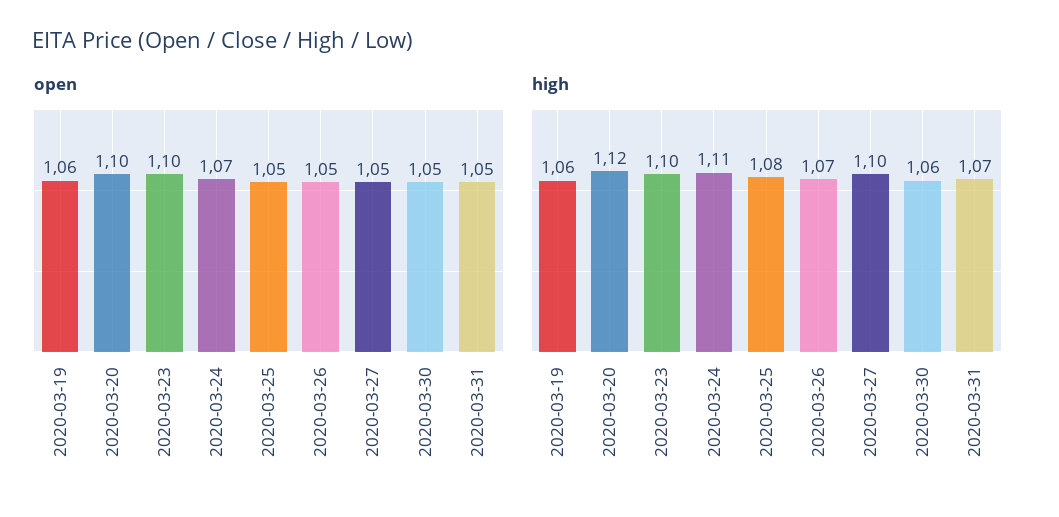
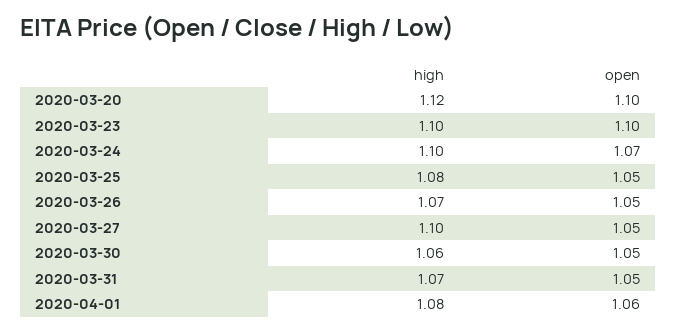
open, 2020-03-19: 1.06 -> none
high, 2020-03-19: 1.06 -> none
high, 2020-03-24: 1.11 -> 1.1
high, 2020-04-01: none -> 1.08
open, 2020-04-01: none -> 1.06

